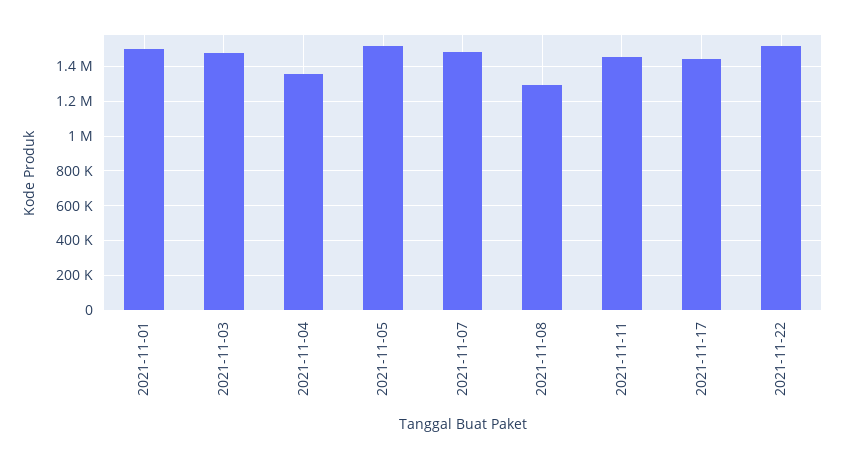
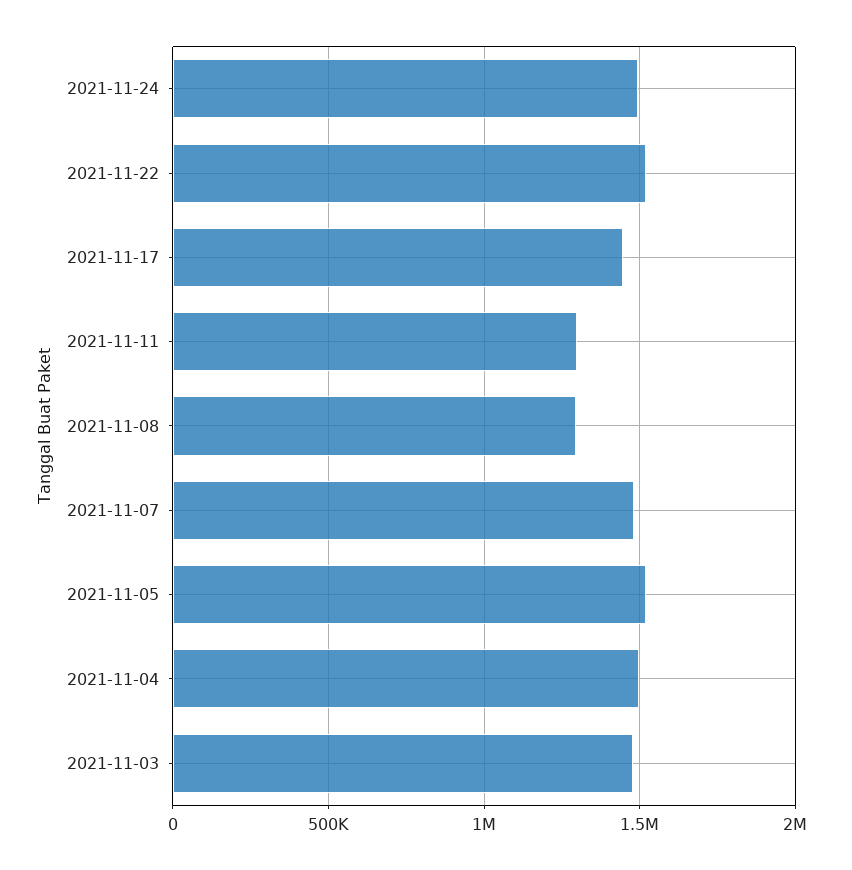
2021-11-01: 1500000 -> none
2021-11-04: 1350000 -> 1500000
2021-11-11: 1450000 -> 1300000
2021-11-24: none -> 1500000

